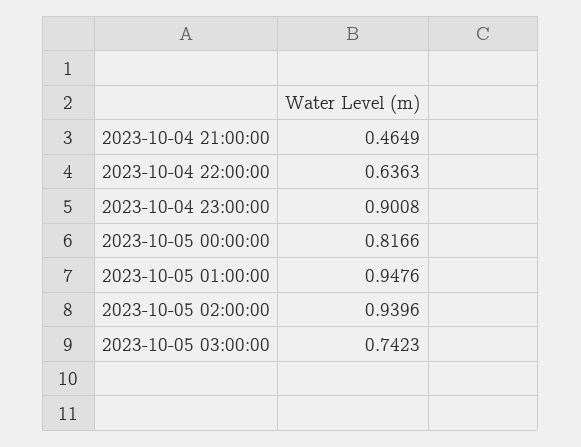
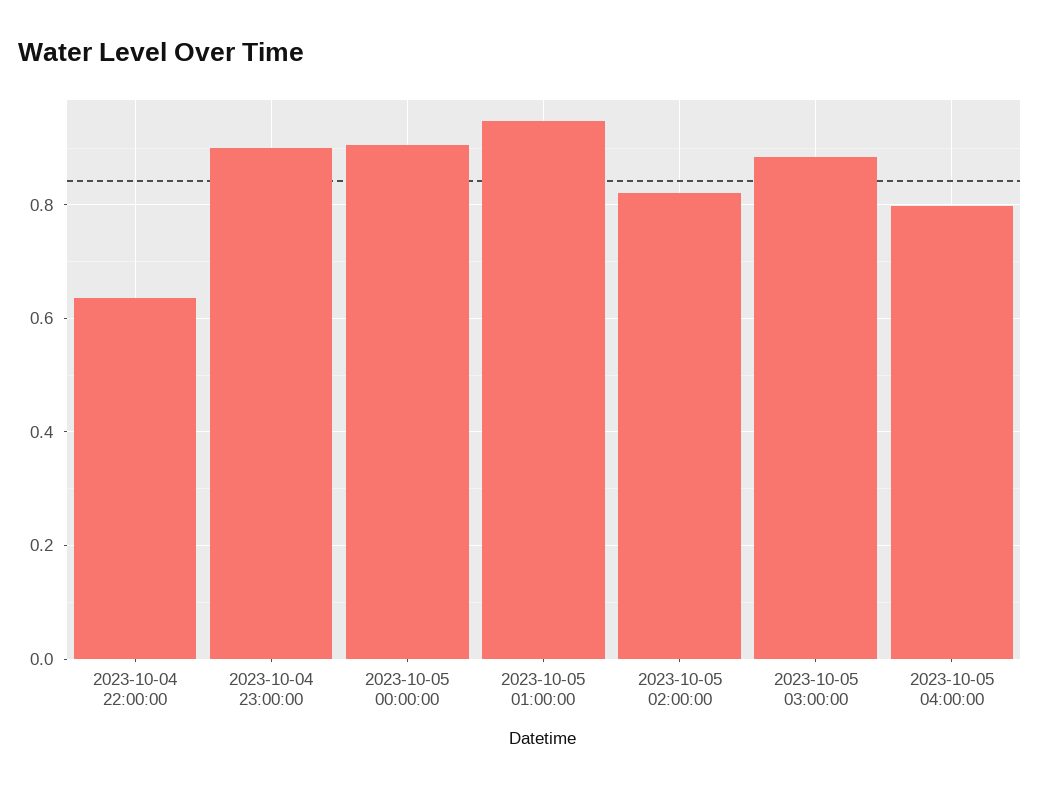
2023-10-04 21:00:00: 0.4649 -> none
2023-10-05 00:00:00: 0.8166 -> 0.9
2023-10-05 02:00:00: 0.9396 -> 0.82
2023-10-05 03:00:00: 0.7423 -> 0.88
2023-10-05 04:00:00: none -> 0.8

